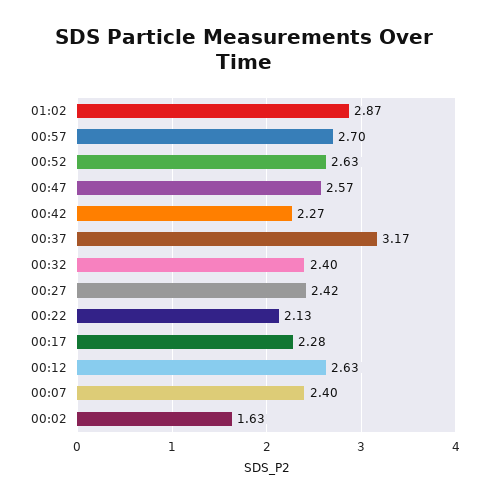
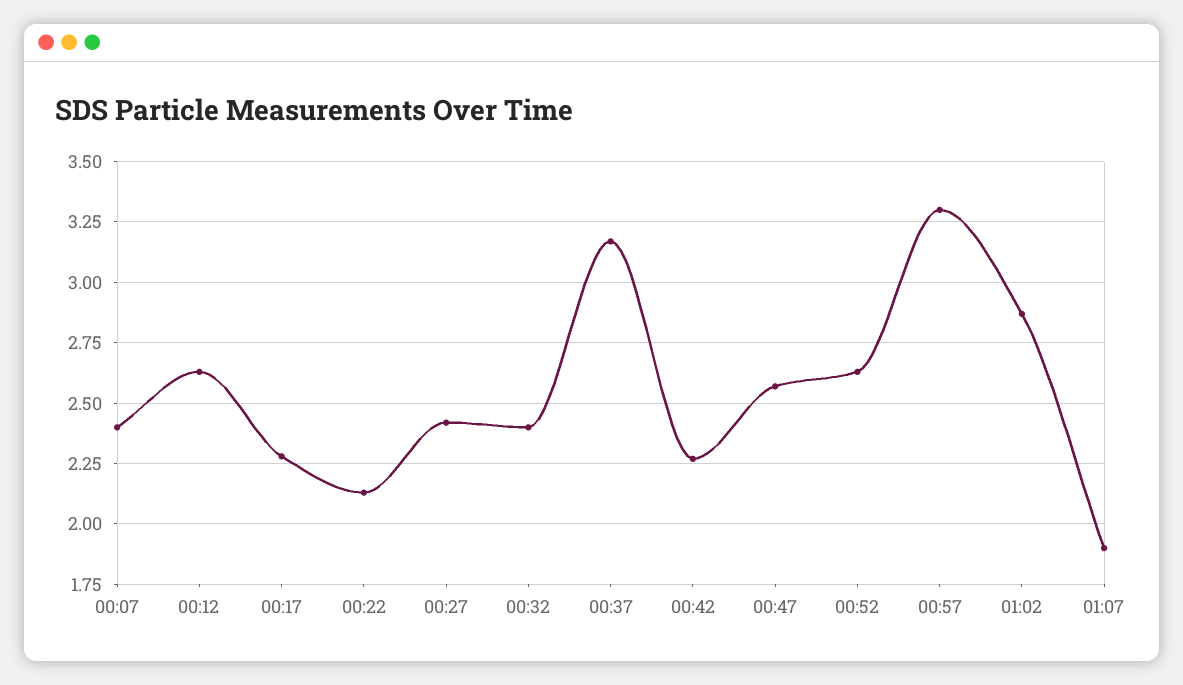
00:57: 2.7 -> 3.3
00:02: 1.63 -> none
01:07: none -> 1.9

